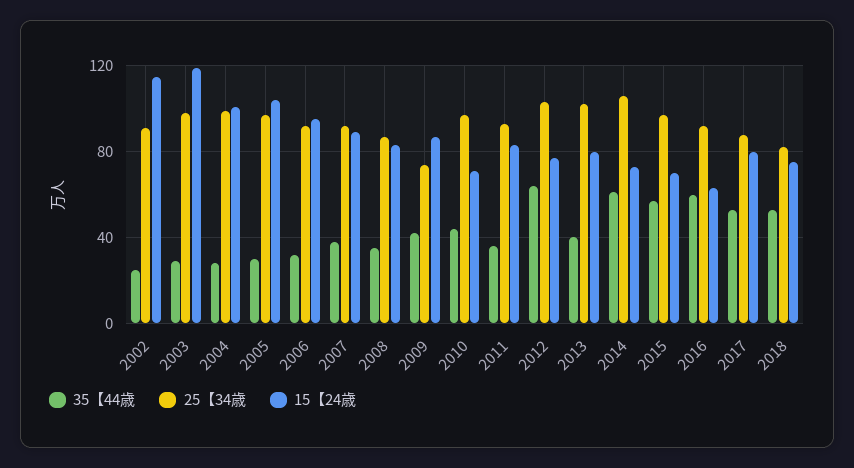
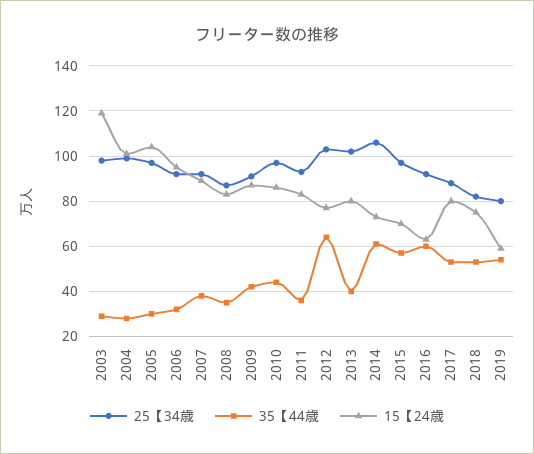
35【44歳, 2002: 25 -> none
25【34歳, 2002: 90 -> none
15【24歳, 2002: 115 -> none
25【34歳, 2009: 75 -> 90
15【24歳, 2010: 70 -> 85
25【34歳, 2019: none -> 80
35【44歳, 2019: none -> 55
15【24歳, 2019: none -> 60

